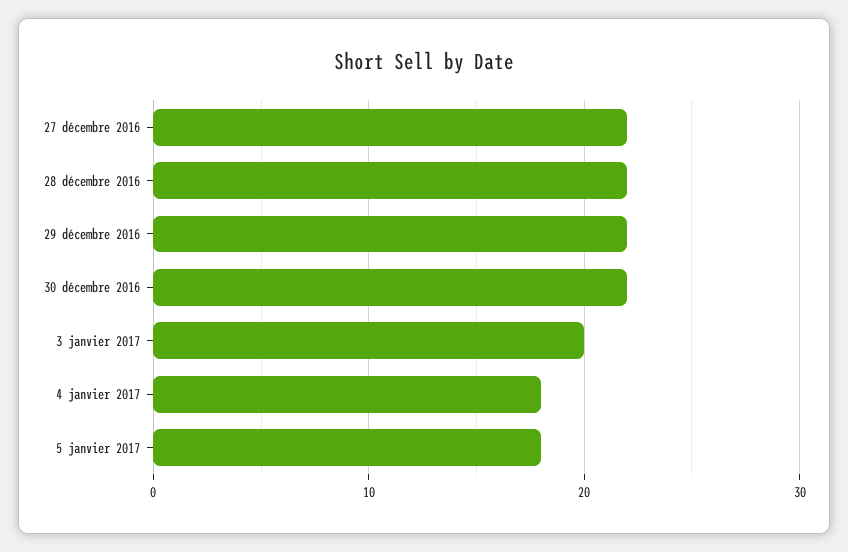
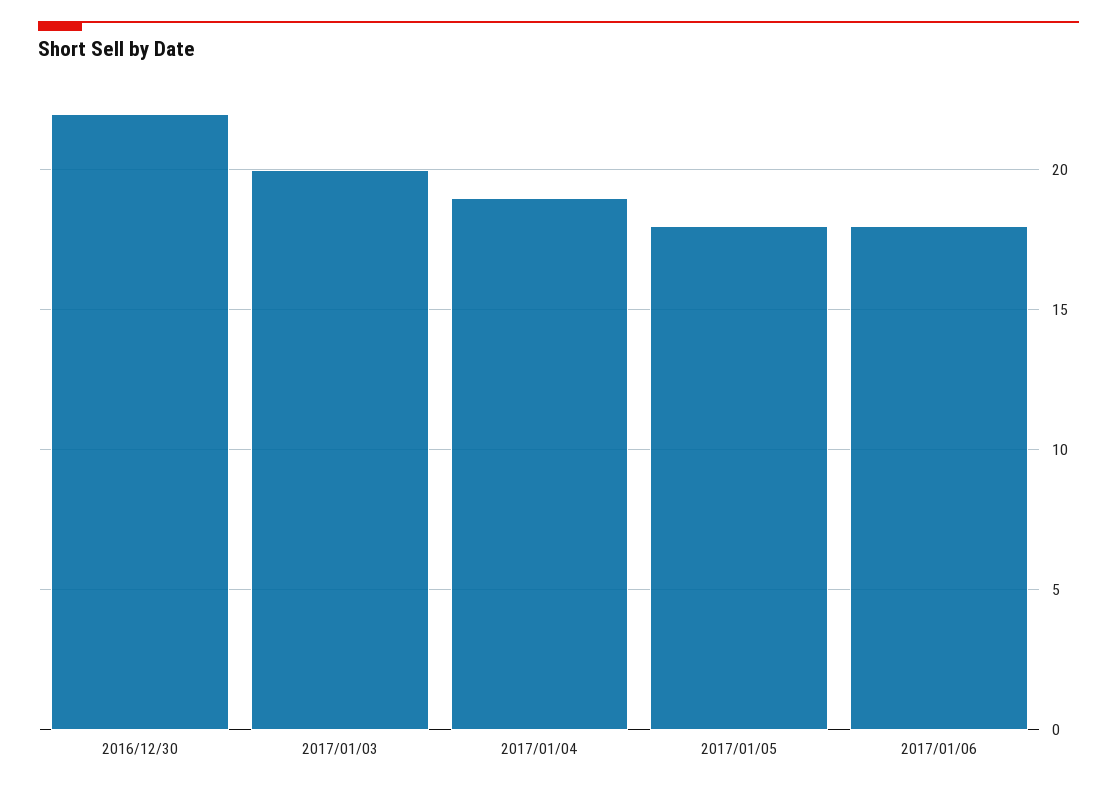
27 décembre 2016: 22 -> none
28 décembre 2016: 22 -> none
29 décembre 2016: 22 -> none
4 janvier 2017: 18 -> 19
2017/01/06: none -> 18

